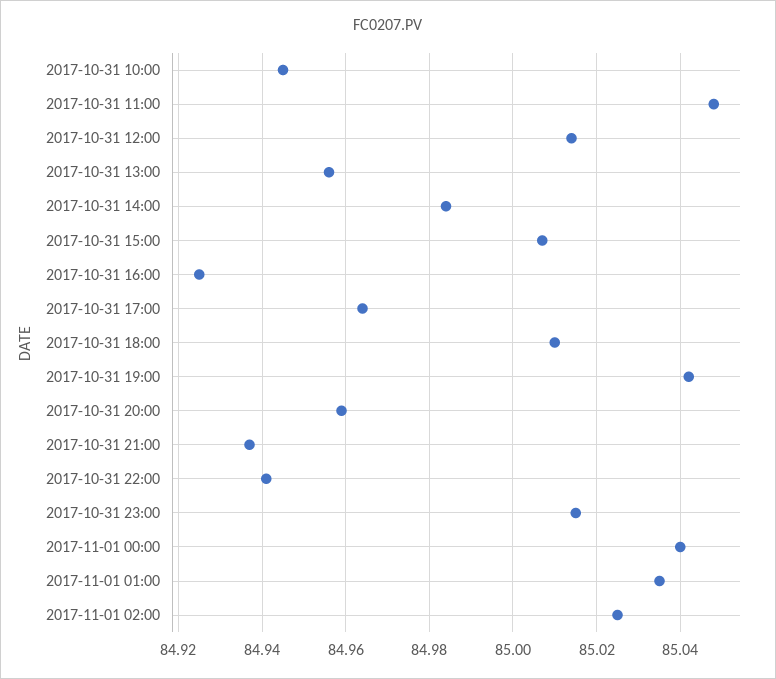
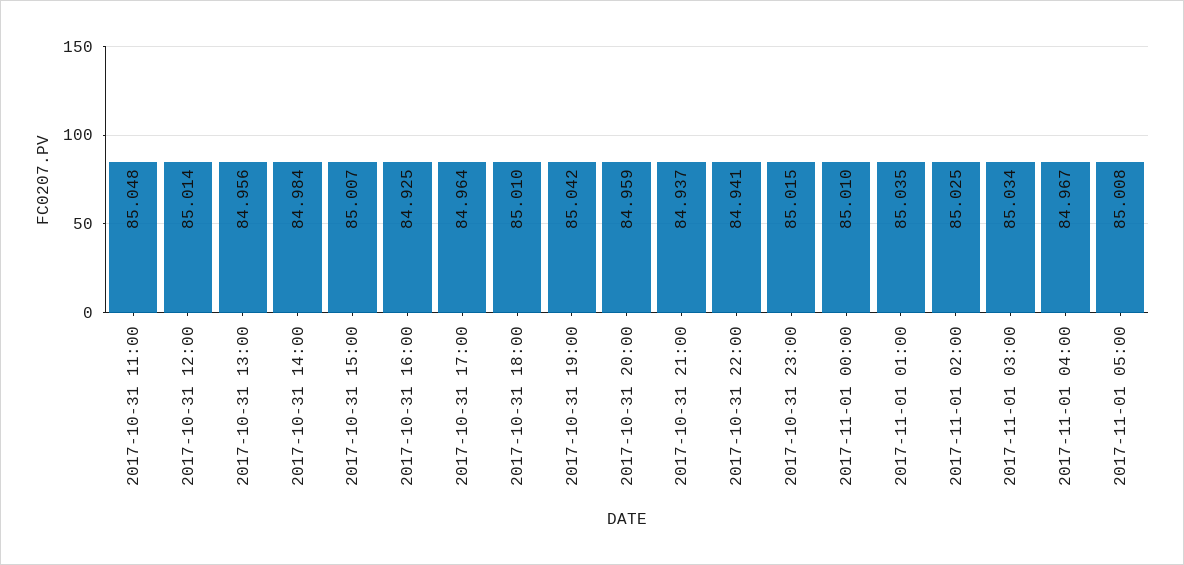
2017-10-31 10:00: 84.945 -> none
2017-11-01 00:00: 85.04 -> 85.01
2017-11-01 03:00: none -> 85.034
2017-11-01 04:00: none -> 84.967
2017-11-01 05:00: none -> 85.008

